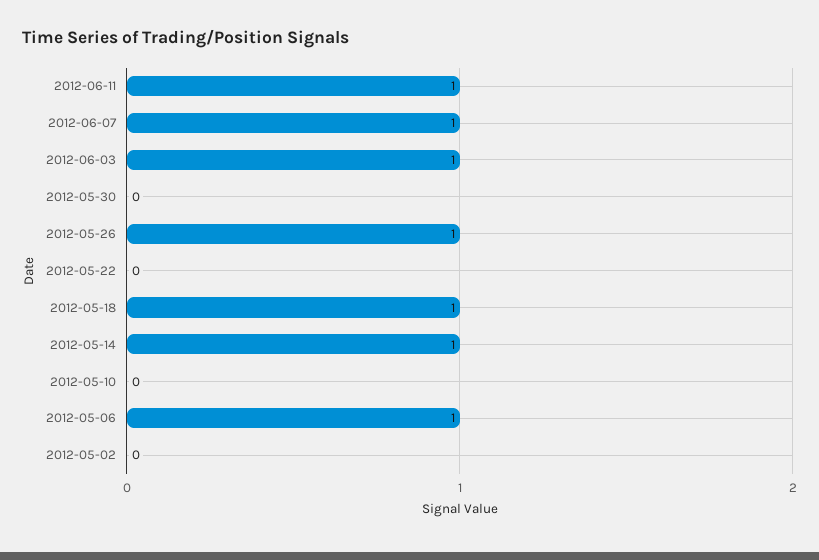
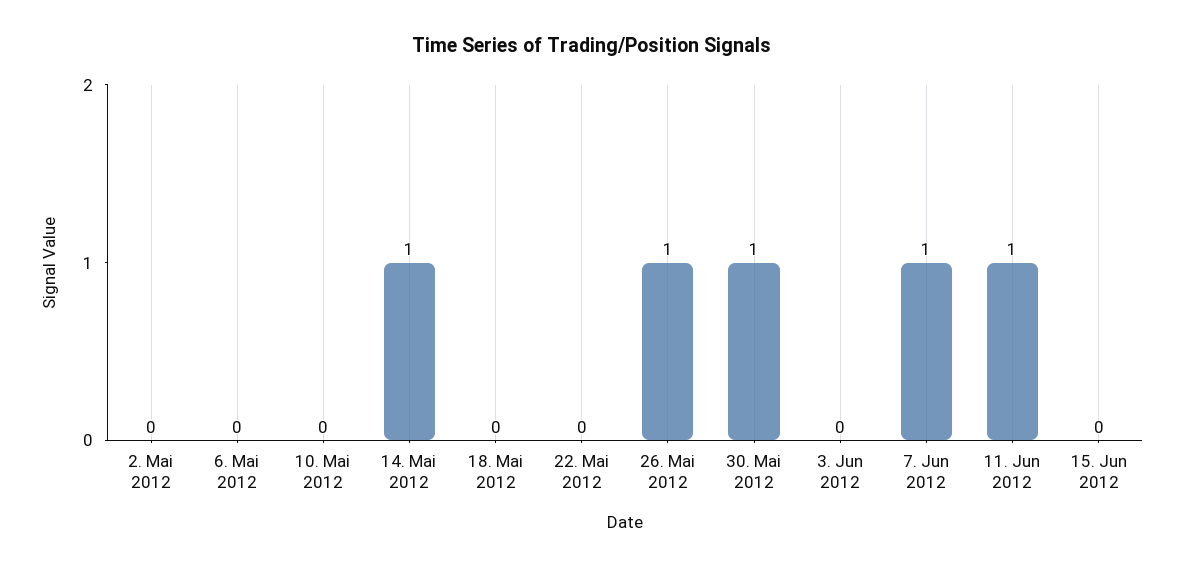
2012-06-03: 1 -> 0
2012-05-30: 0 -> 1
2012-05-18: 1 -> 0
2012-05-06: 1 -> 0
15. Jun 2012: none -> 0

